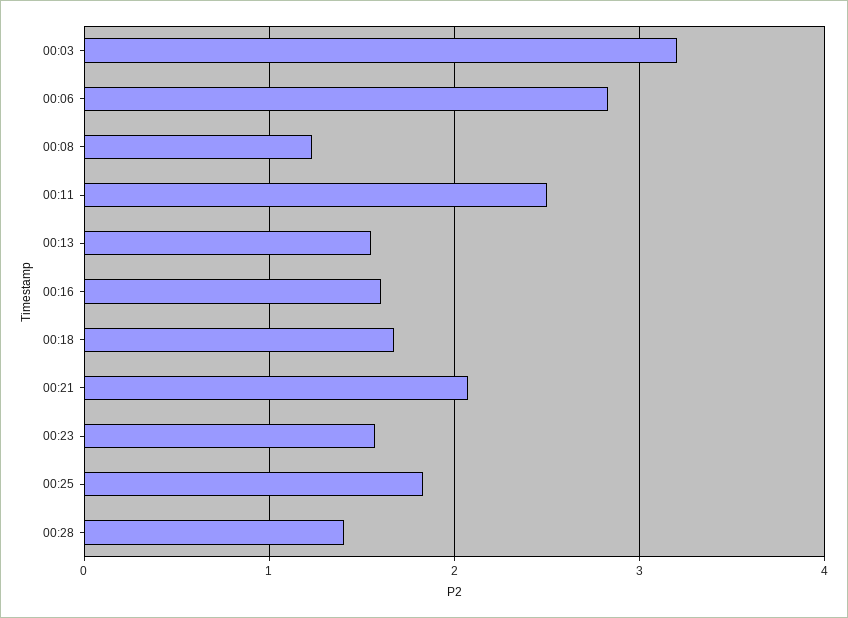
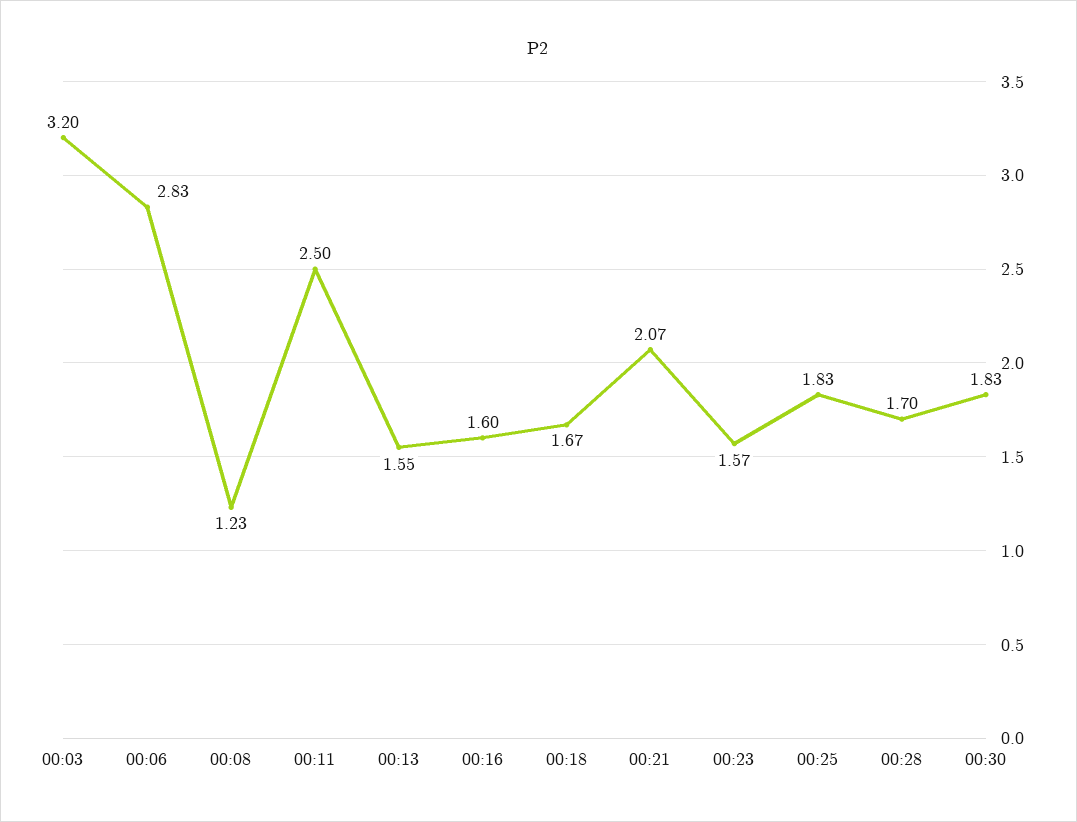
00:28: 1.4 -> 1.7
00:30: none -> 1.83

